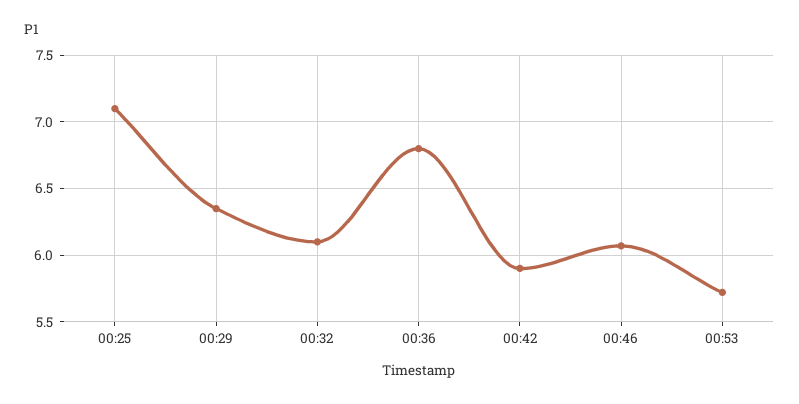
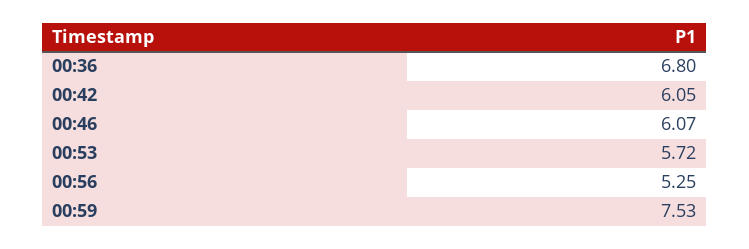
00:25: 7.1 -> none
00:29: 6.35 -> none
00:32: 6.1 -> none
00:42: 5.9 -> 6.05
00:56: none -> 5.25
00:59: none -> 7.53

